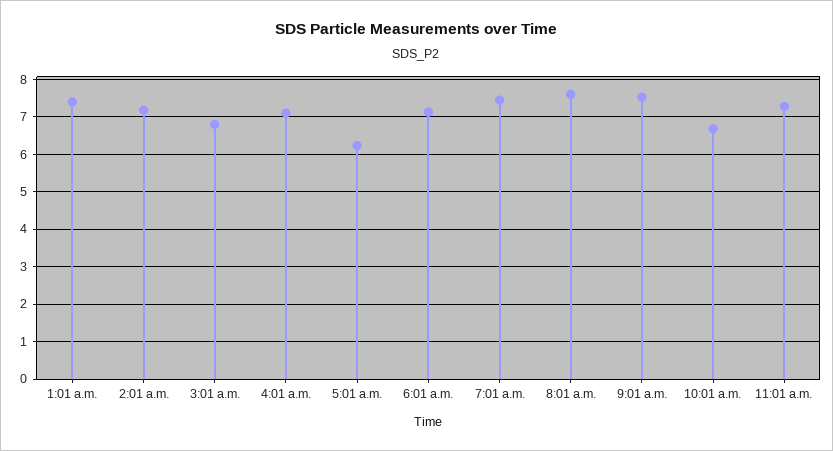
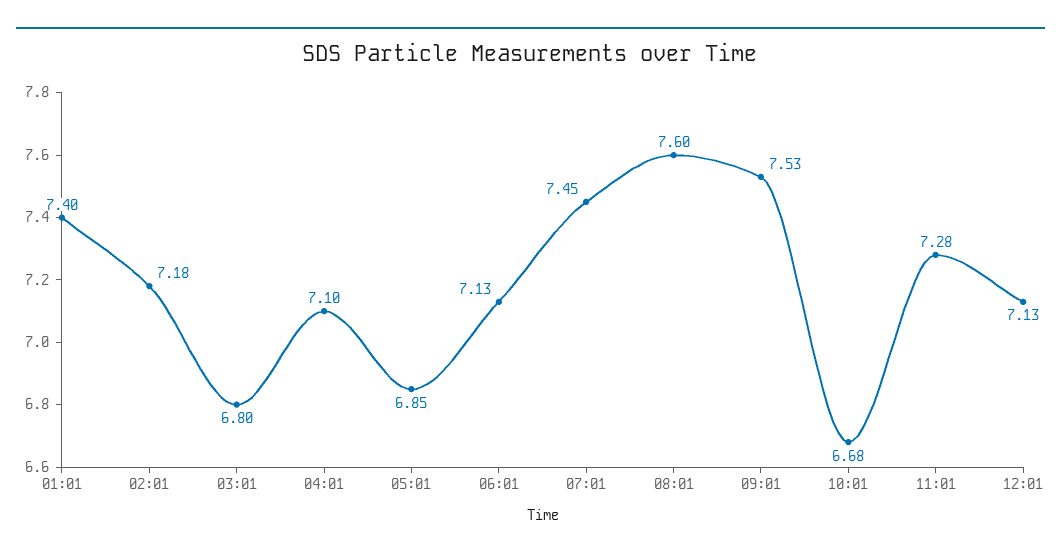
5:01 a.m.: 6.2 -> 6.85
12:01: none -> 7.13

